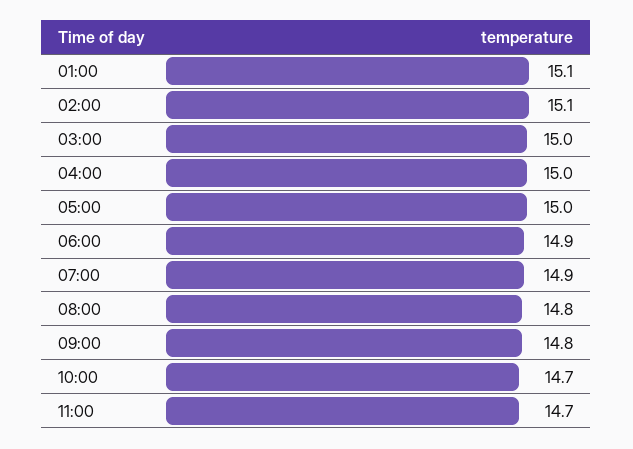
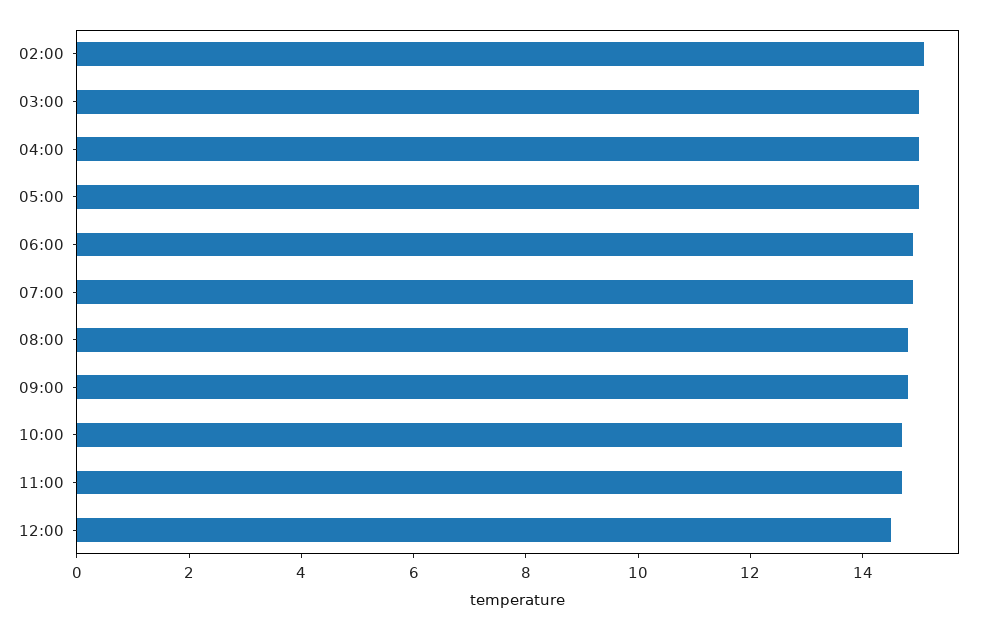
01:00: 15.1 -> none
12:00: none -> 14.5

